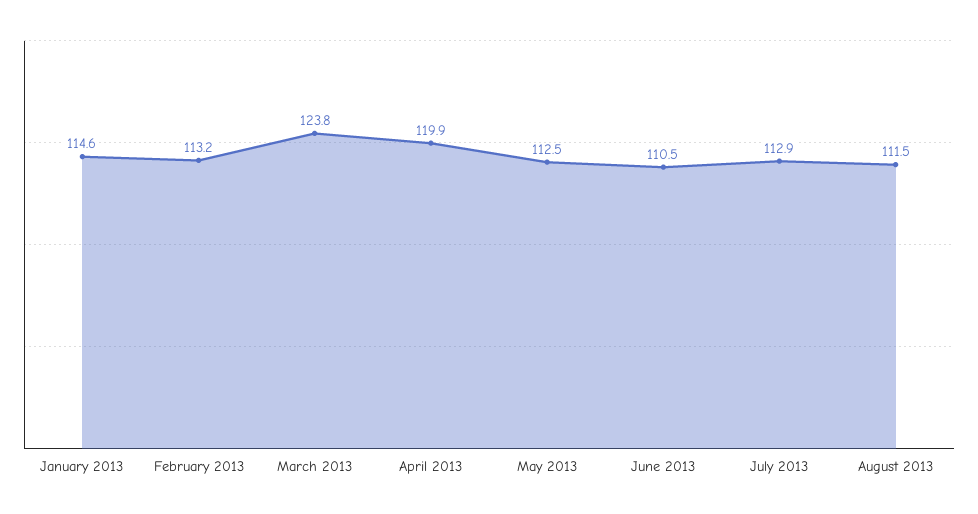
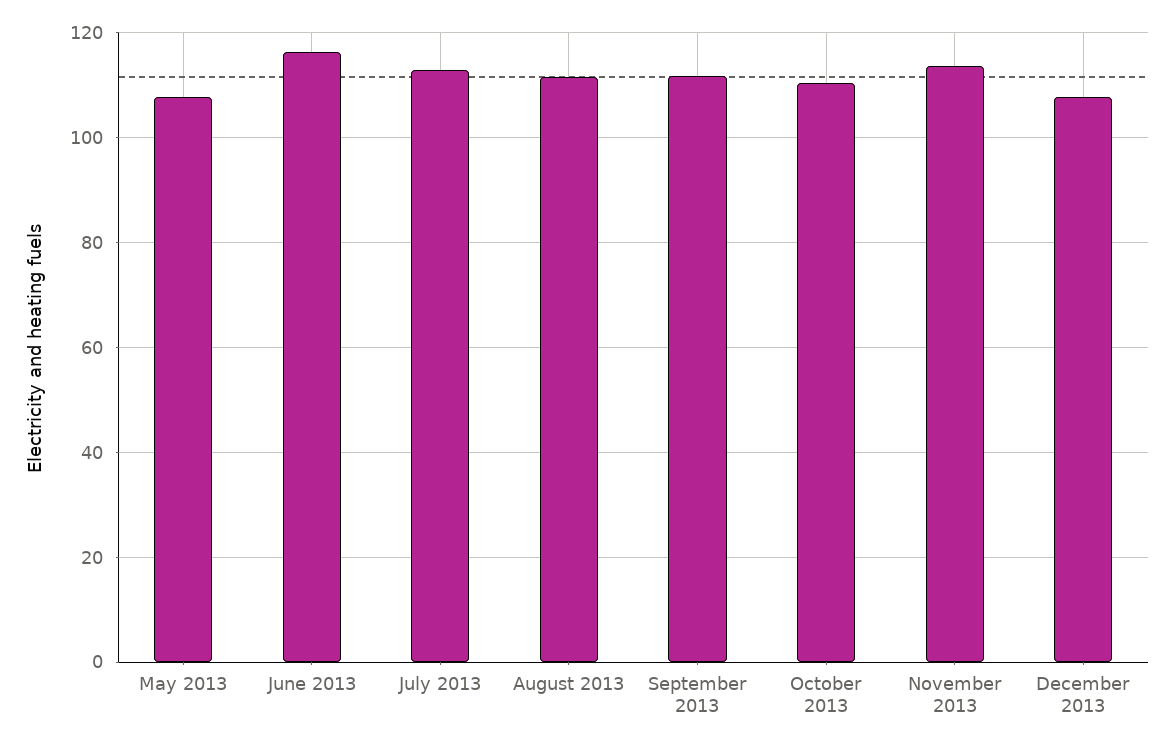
January 2013: 114.6 -> none
February 2013: 113.2 -> none
March 2013: 123.8 -> none
April 2013: 119.9 -> none
May 2013: 112.5 -> 108
June 2013: 110.5 -> 116
September 2013: none -> 112
October 2013: none -> 110
November 2013: none -> 114
December 2013: none -> 108

